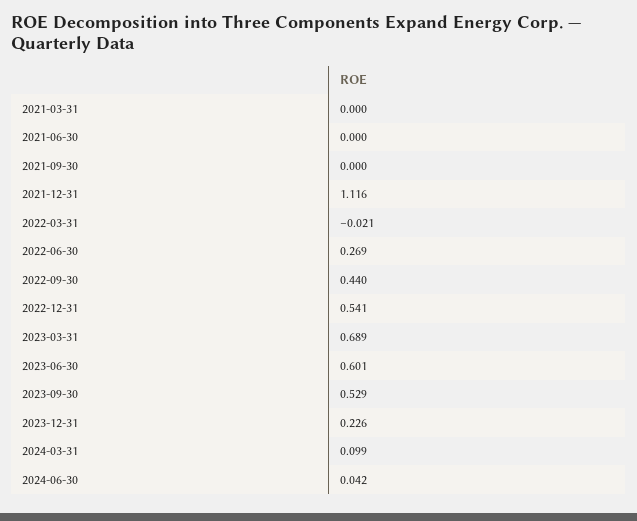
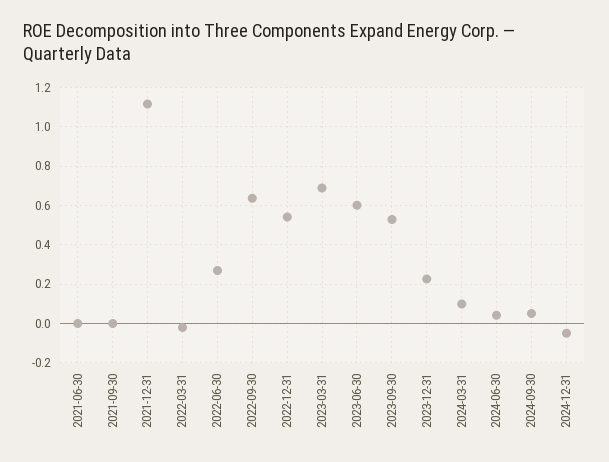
2021-03-31: 0 -> none
2022-09-30: 0.44 -> 0.65
2024-09-30: none -> 0.05
2024-12-31: none -> -0.05

